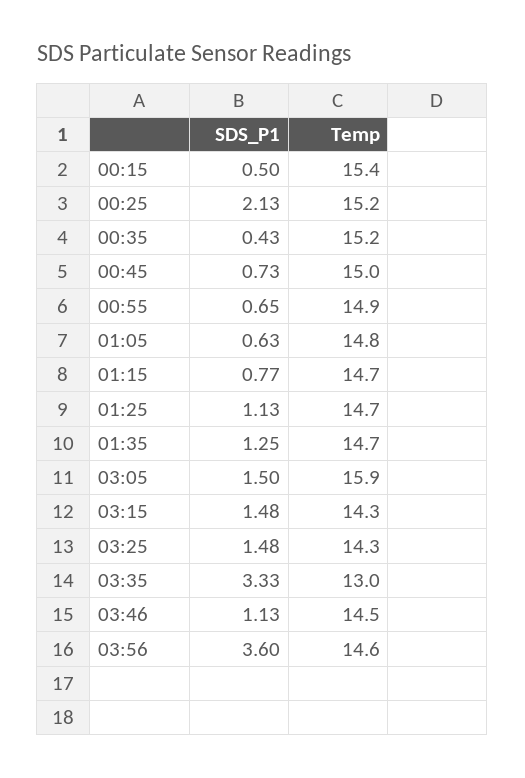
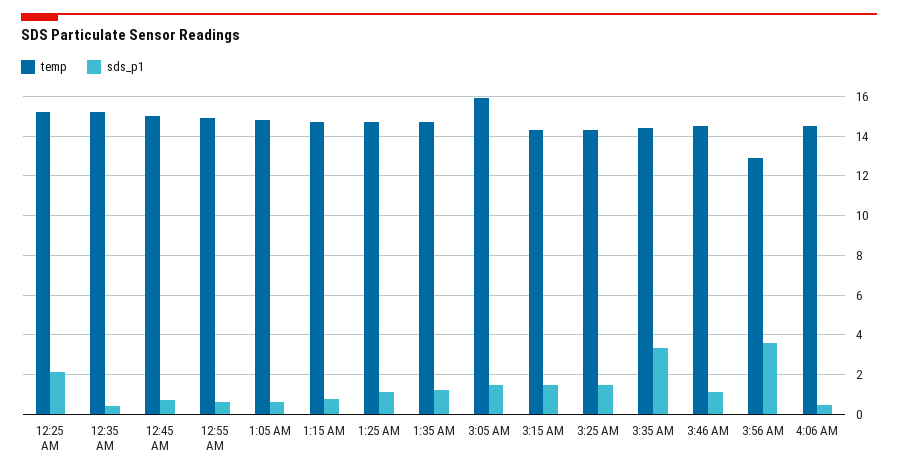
SDS_P1, 00:15: 0.5 -> none
Temp, 00:15: 15.4 -> none
Temp, 03:35: 13 -> 14.5
Temp, 03:56: 14.6 -> 13
Temp, 4:06 AM: none -> 14.5
SDS_P1, 4:06 AM: none -> 0.5

